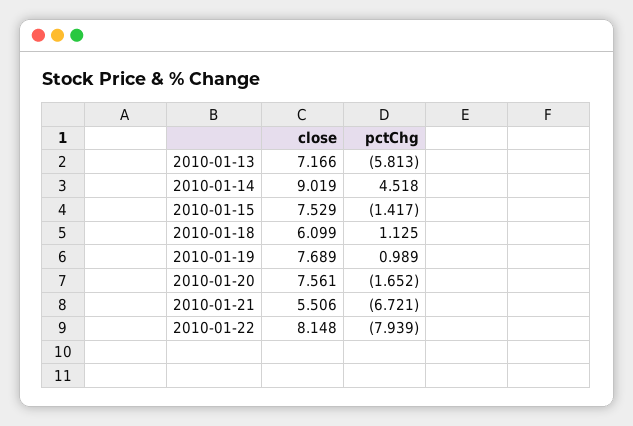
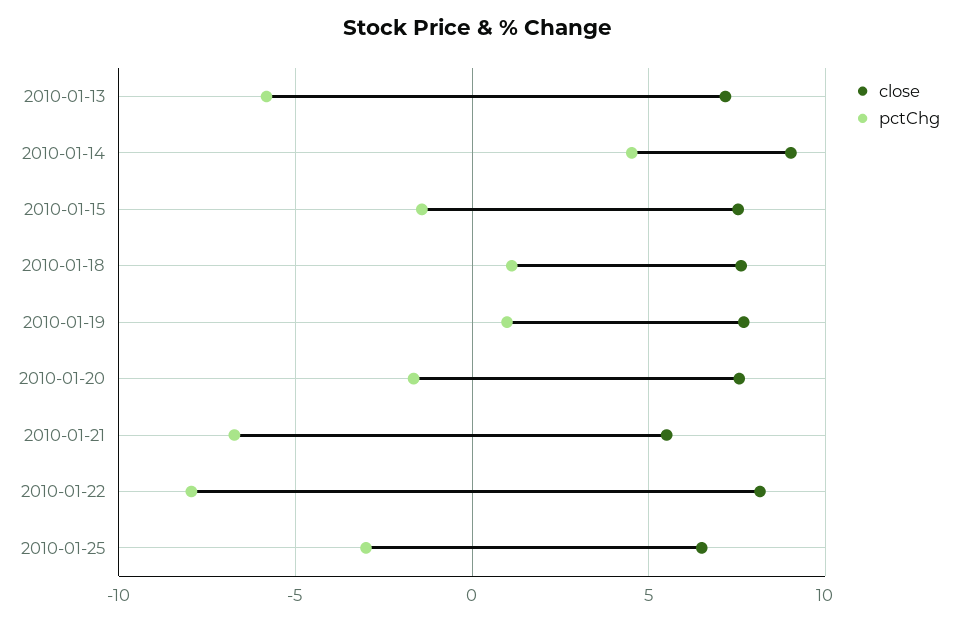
close, 2010-01-18: 6.099 -> 7.5
close, 2010-01-25: none -> 6.5
pctChg, 2010-01-25: none -> -3

